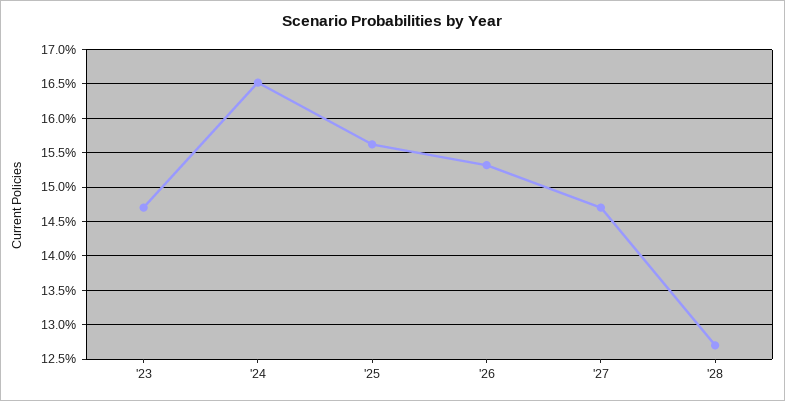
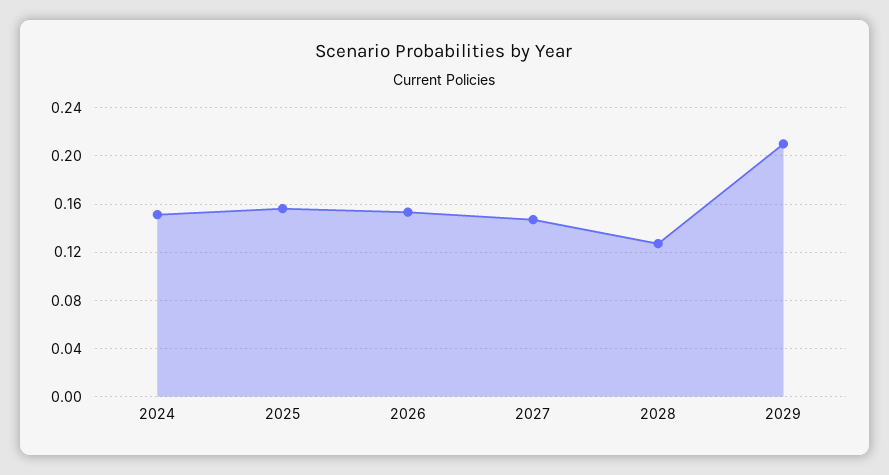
'23: 0.147 -> none
'24: 0.165 -> 0.15
2029: none -> 0.21

